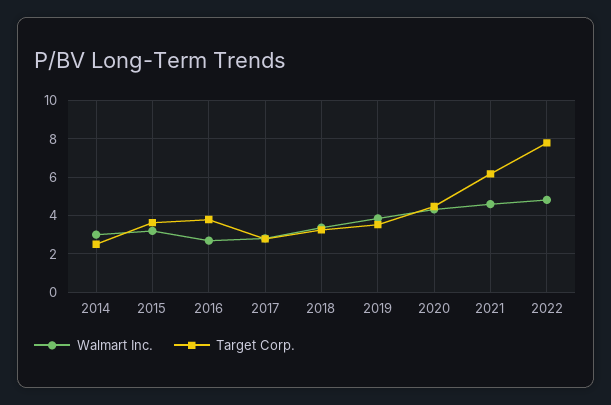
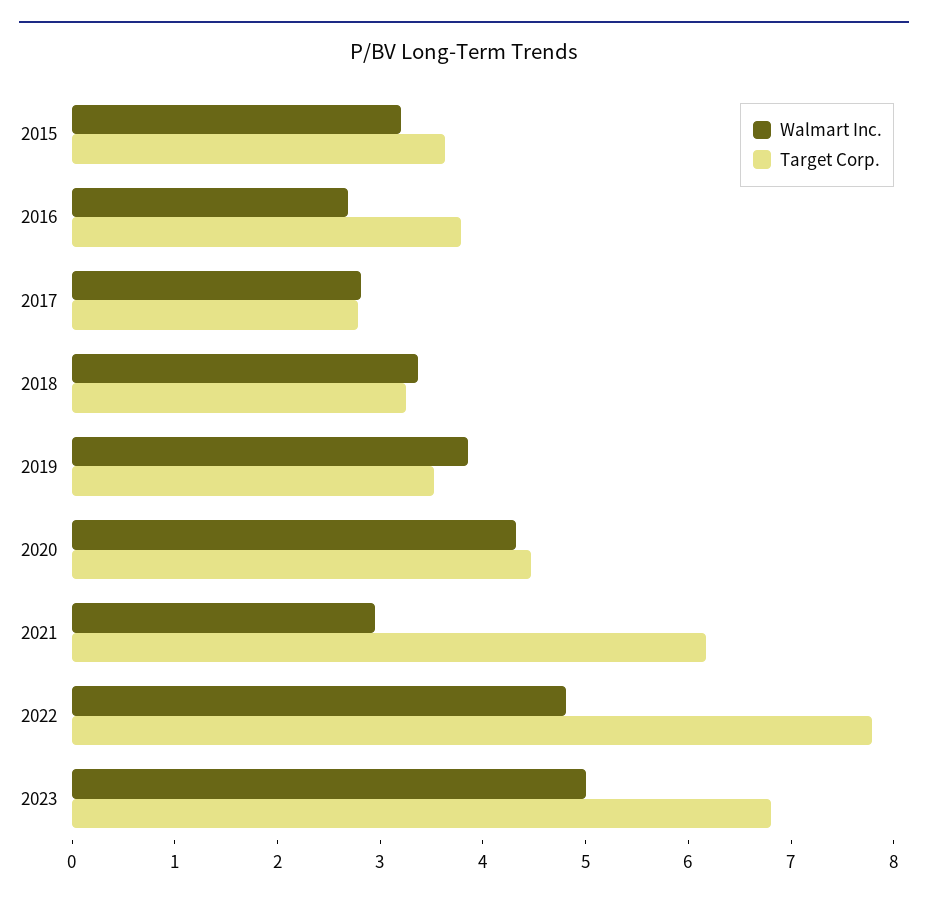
Walmart Inc., 2014: 3 -> none
Target Corp., 2014: 2.5 -> none
Walmart Inc., 2021: 4.5 -> 3
Walmart Inc., 2023: none -> 5
Target Corp., 2023: none -> 6.8

